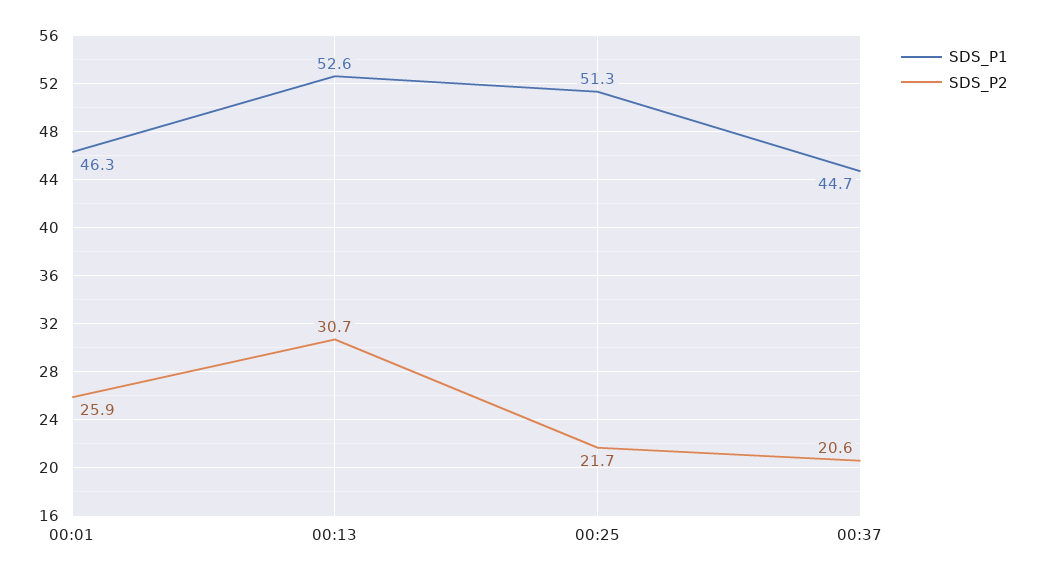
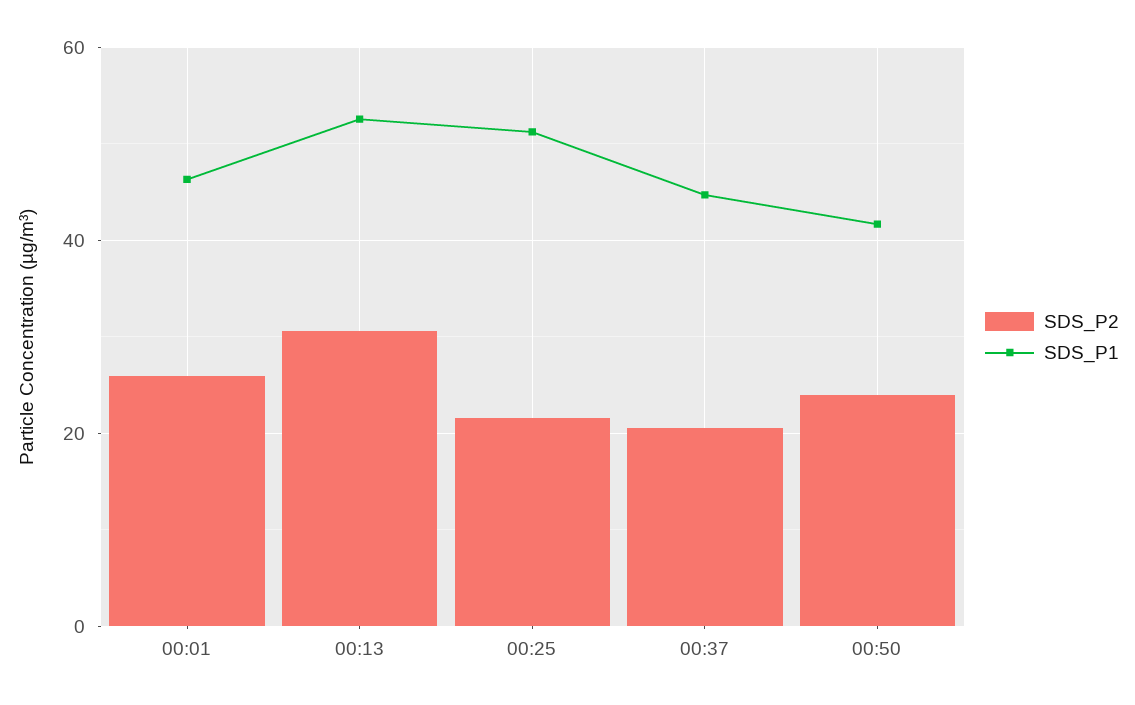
SDS_P2, 00:50: none -> 24
SDS_P1, 00:50: none -> 42

